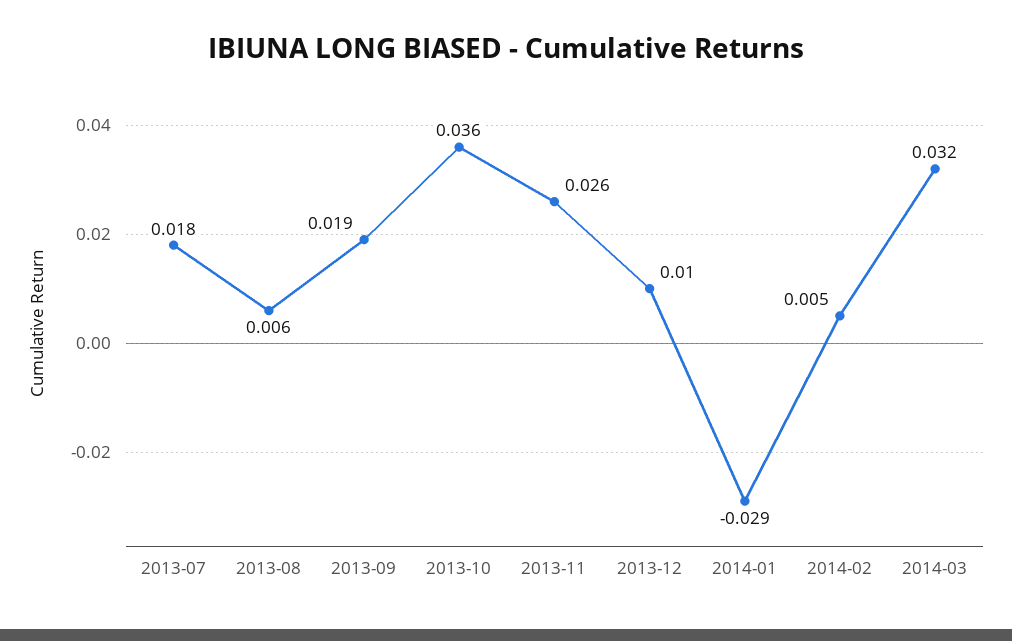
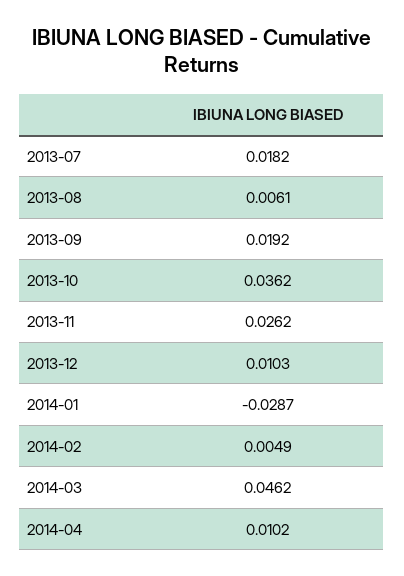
2014-03: 0.032 -> 0.0462
2014-04: none -> 0.0102

